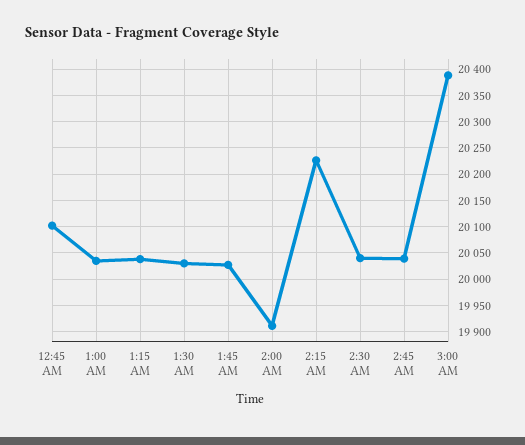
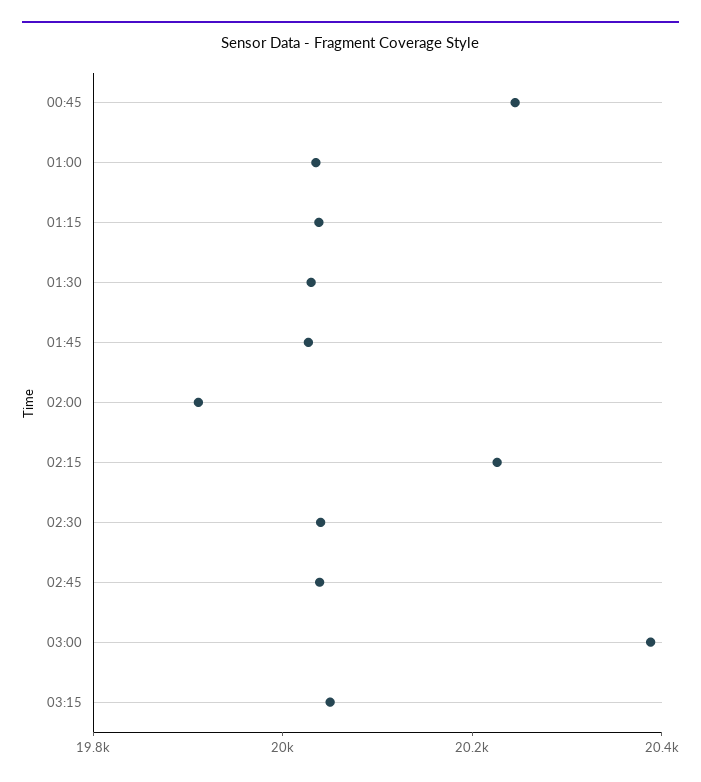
12:45 AM: 20100 -> 20250
03:15: none -> 20050

